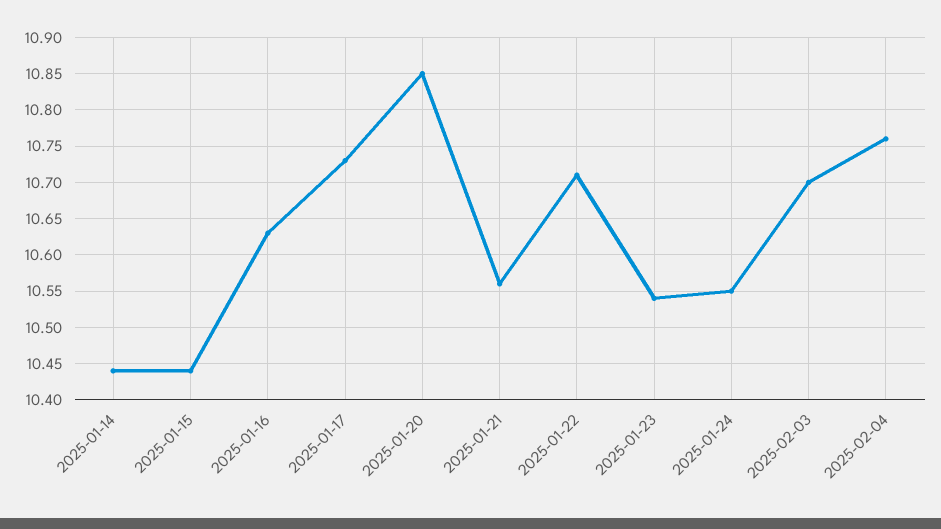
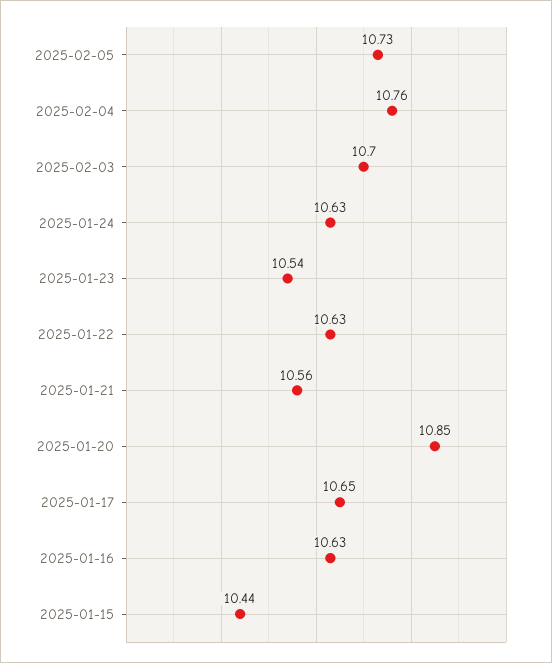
2025-01-14: 10.44 -> none
2025-01-17: 10.73 -> 10.65
2025-01-22: 10.71 -> 10.63
2025-01-24: 10.55 -> 10.63
2025-02-05: none -> 10.73

